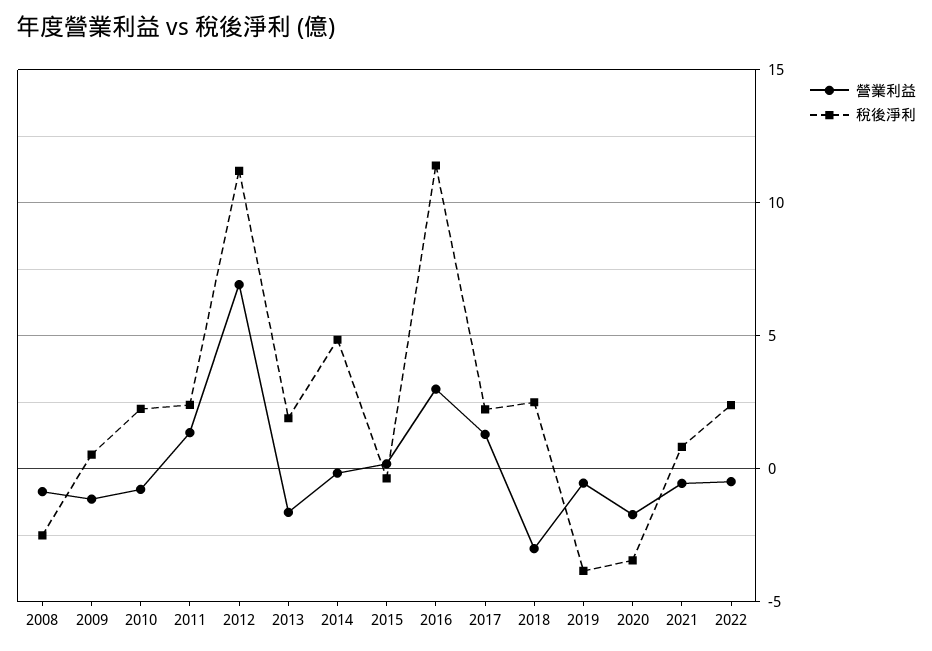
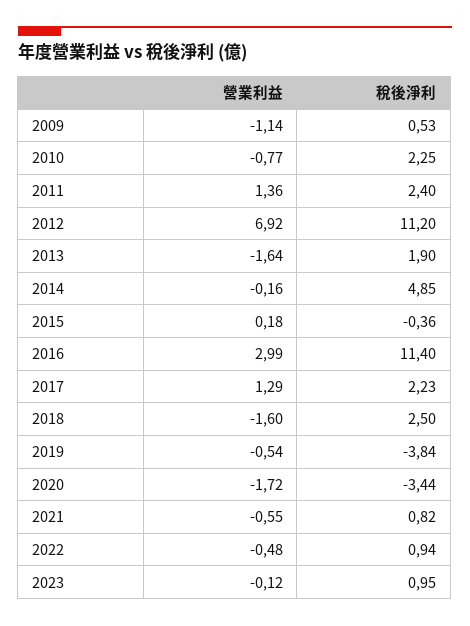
營業利益, 2008: -1 -> none
稅後淨利, 2008: -2.5 -> none
營業利益, 2018: -3 -> -1.6
稅後淨利, 2022: 2.5 -> 0.94
營業利益, 2023: none -> -0.12
稅後淨利, 2023: none -> 0.95

